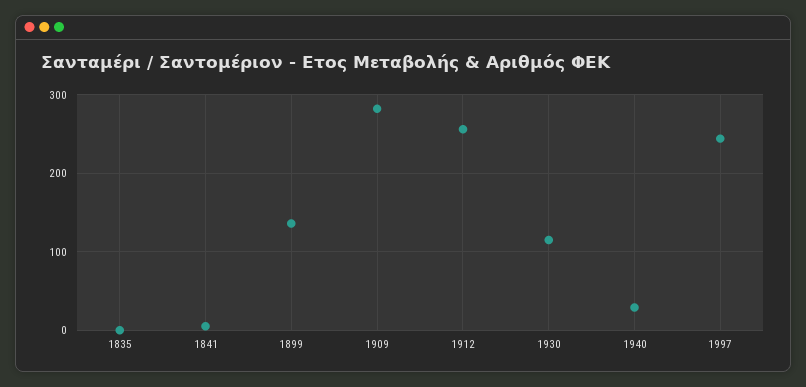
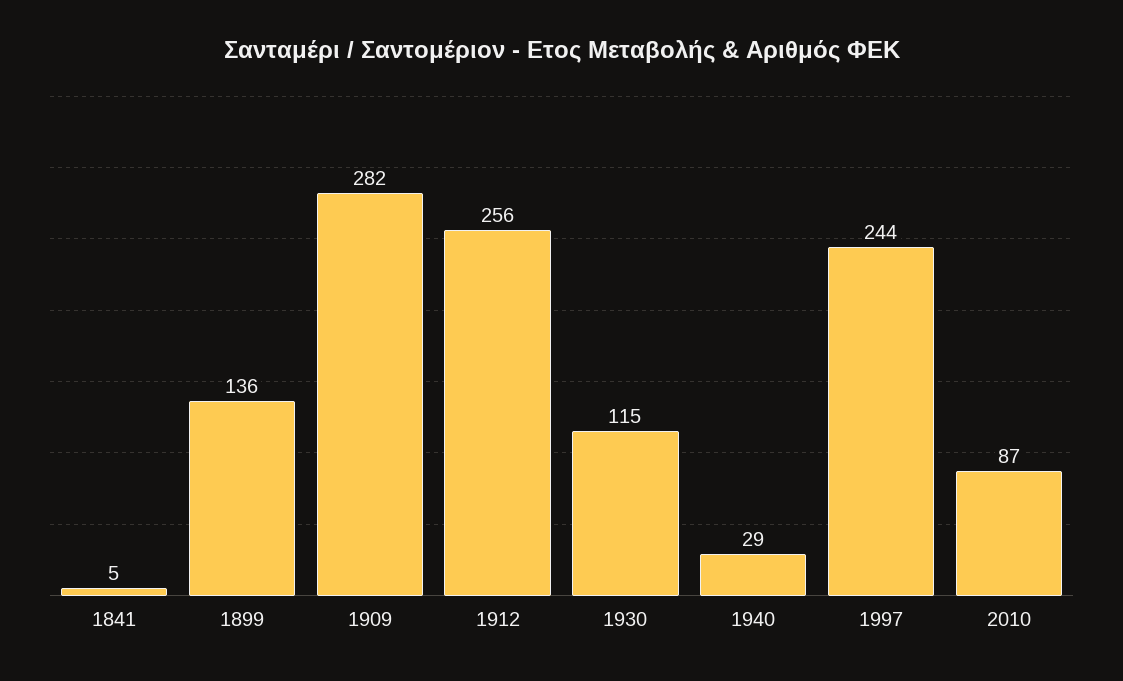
1835: 0 -> none
2010: none -> 87

